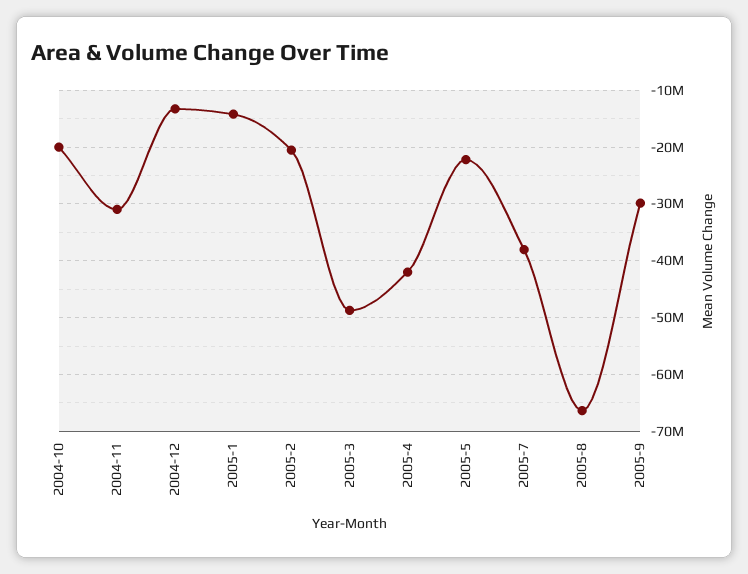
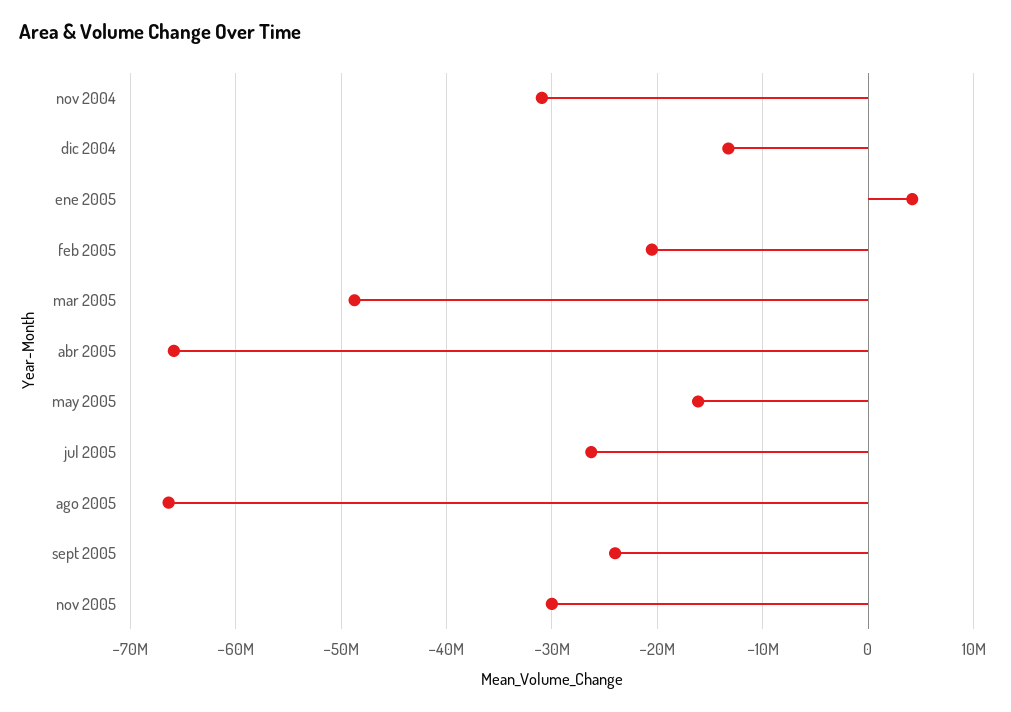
2004-10: -20000000 -> none
2005-1: -14000000 -> 4000000
2005-4: -42000000 -> -66000000
2005-5: -22000000 -> -16000000
2005-7: -38000000 -> -26000000
2005-9: -30000000 -> -24000000
nov 2005: none -> -30000000

